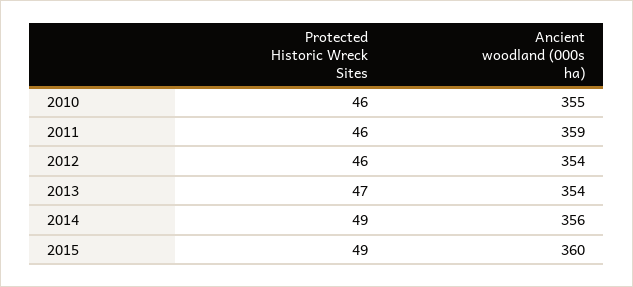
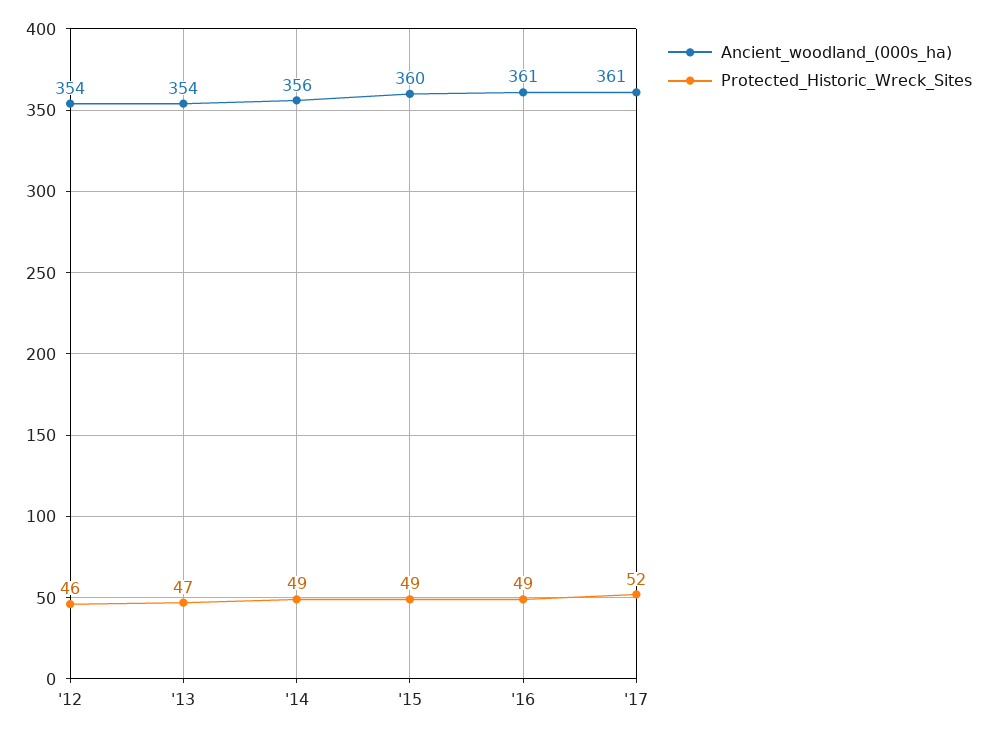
Protected Historic Wreck Sites, 2010: 46 -> none
Ancient woodland (000s ha), 2010: 355 -> none
Protected Historic Wreck Sites, 2011: 46 -> none
Ancient woodland (000s ha), 2011: 359 -> none
Ancient woodland (000s ha), '16: none -> 361
Protected Historic Wreck Sites, '16: none -> 49
Ancient woodland (000s ha), '17: none -> 361
Protected Historic Wreck Sites, '17: none -> 52

